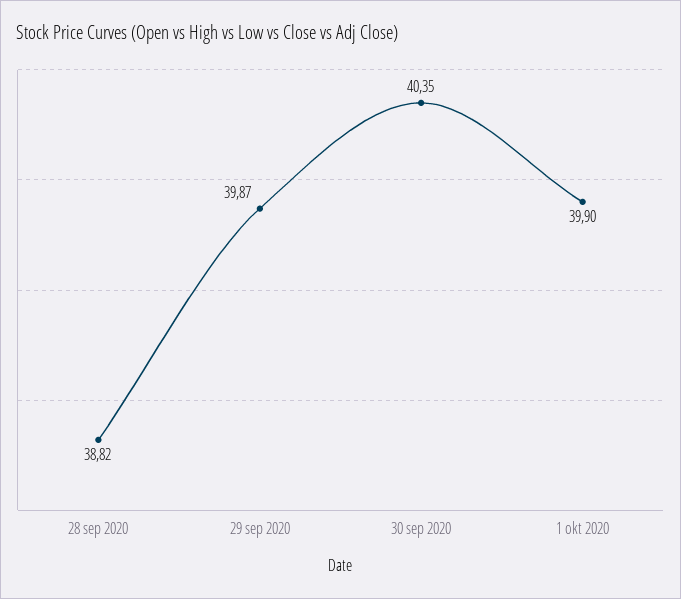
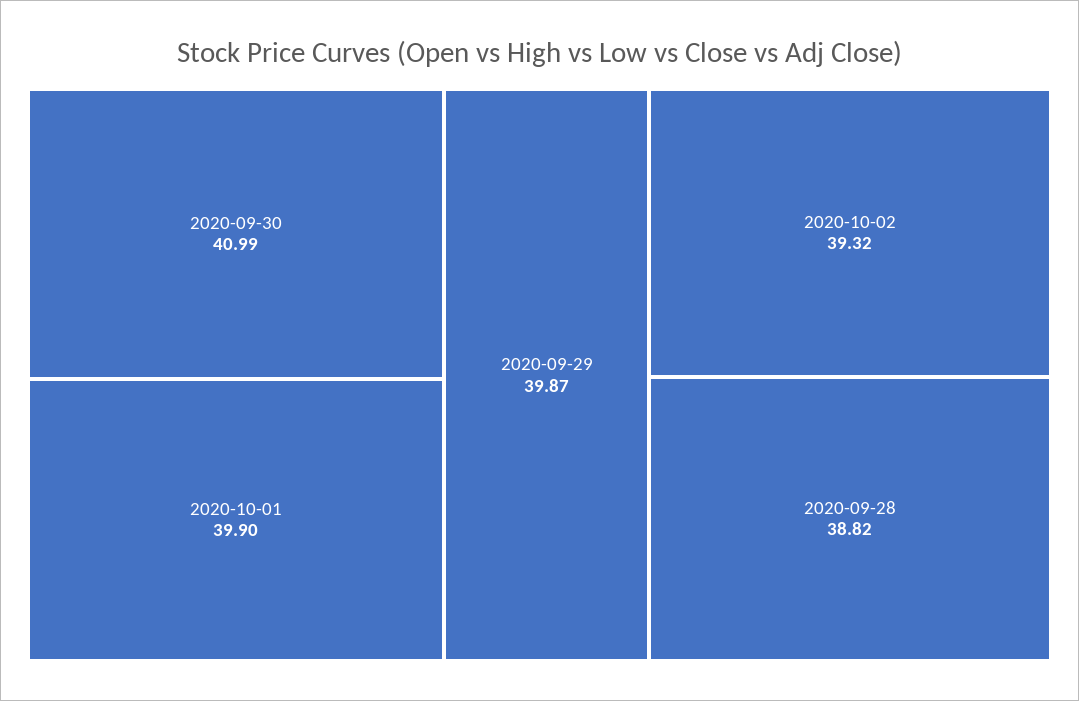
30 sep 2020: 40.35 -> 40.99
2020-10-02: none -> 39.32

